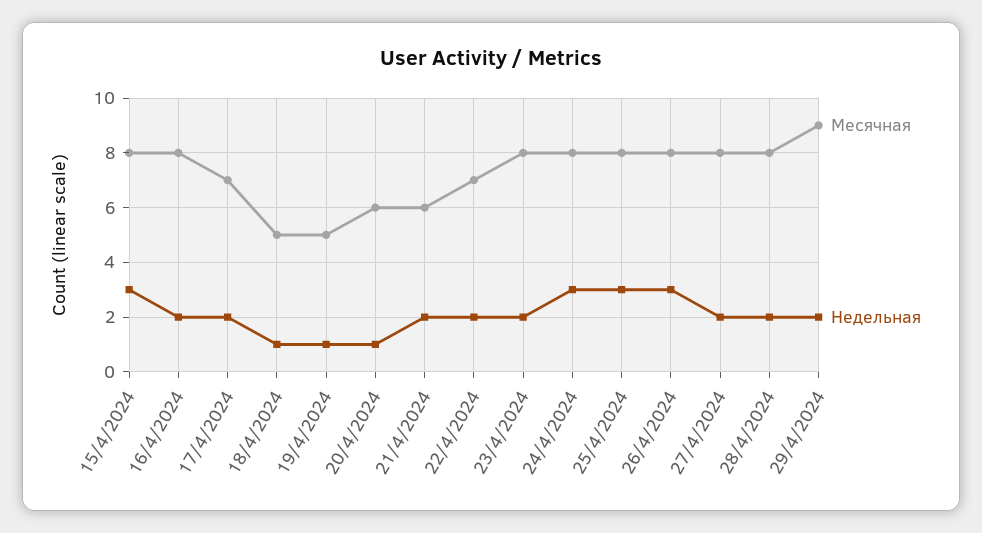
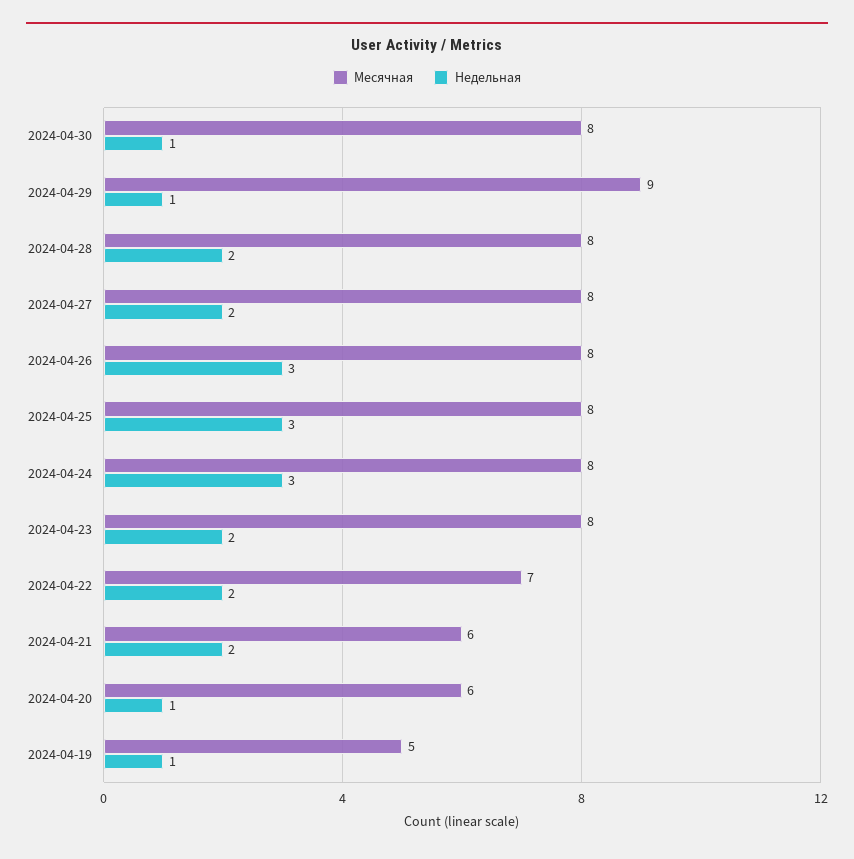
Месячная, 15/4/2024: 8 -> none
Недельная, 15/4/2024: 3 -> none
Месячная, 16/4/2024: 8 -> none
Недельная, 16/4/2024: 2 -> none
Месячная, 17/4/2024: 7 -> none
Недельная, 17/4/2024: 2 -> none
Месячная, 18/4/2024: 5 -> none
Недельная, 18/4/2024: 1 -> none
Недельная, 29/4/2024: 2 -> 1
Месячная, 2024-04-30: none -> 8
Недельная, 2024-04-30: none -> 1

